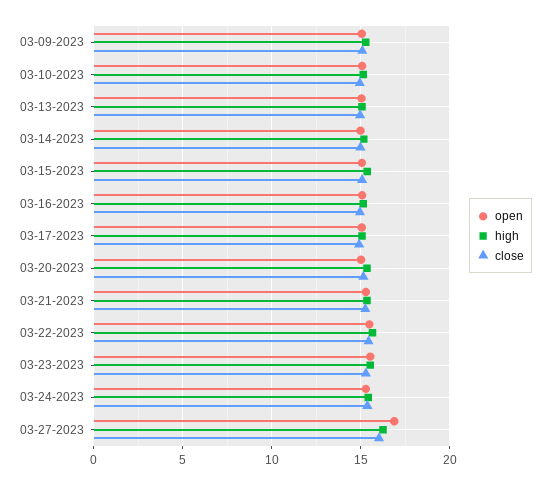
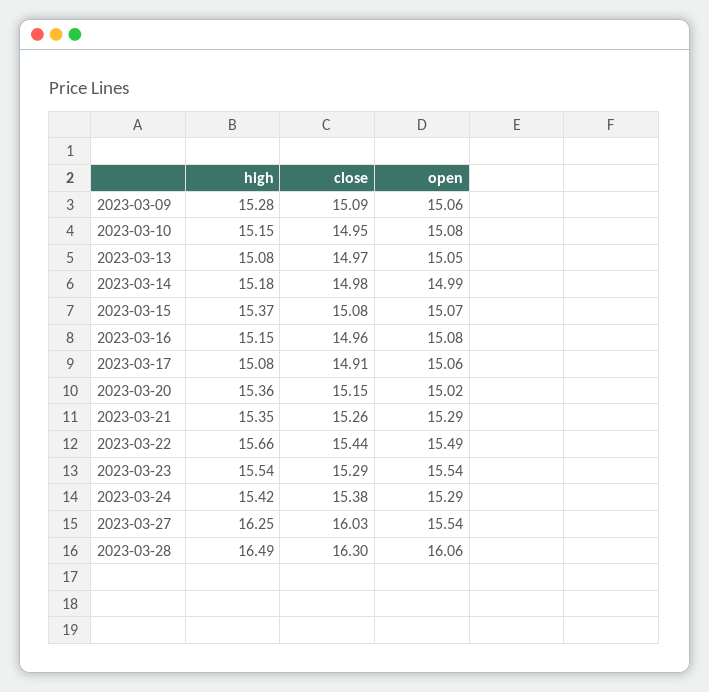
open, 03-27-2023: 17 -> 15.54
high, 2023-03-28: none -> 16.49
close, 2023-03-28: none -> 16.3
open, 2023-03-28: none -> 16.06

